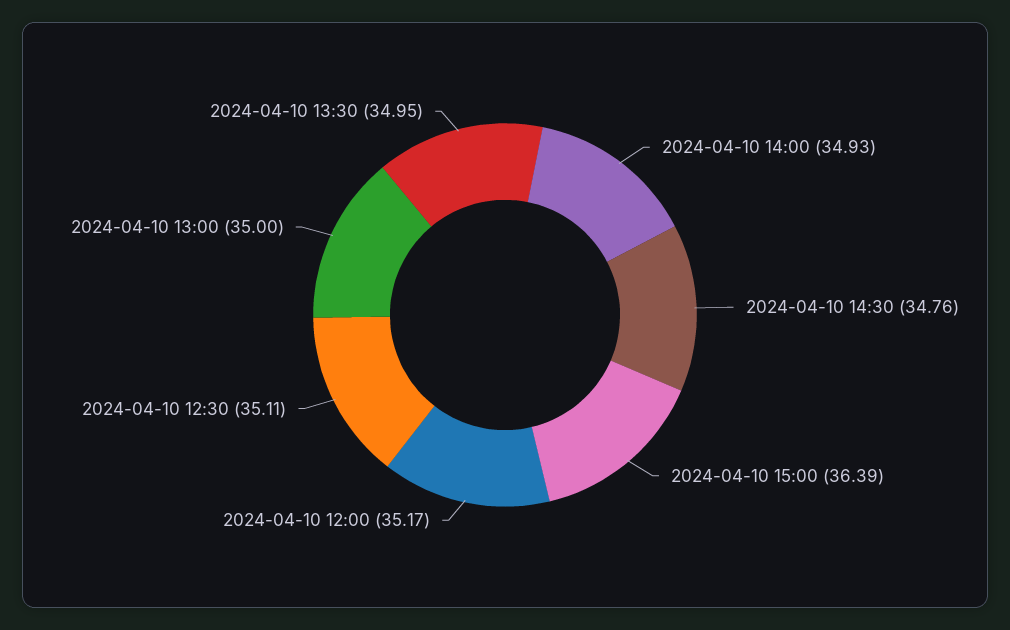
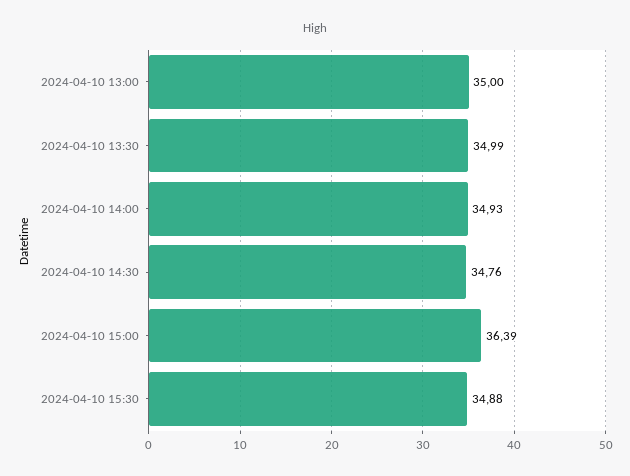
2024-04-10 12:00: 35.17 -> none
2024-04-10 12:30: 35.11 -> none
2024-04-10 13:30: 34.95 -> 34.99
2024-04-10 15:30: none -> 34.88

